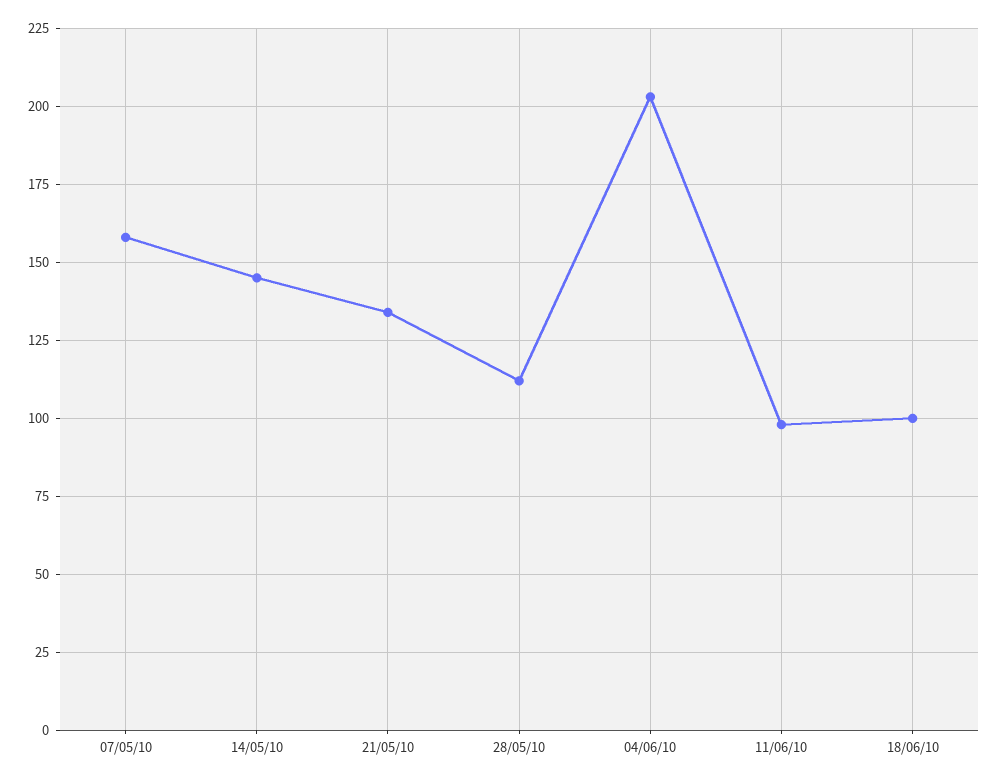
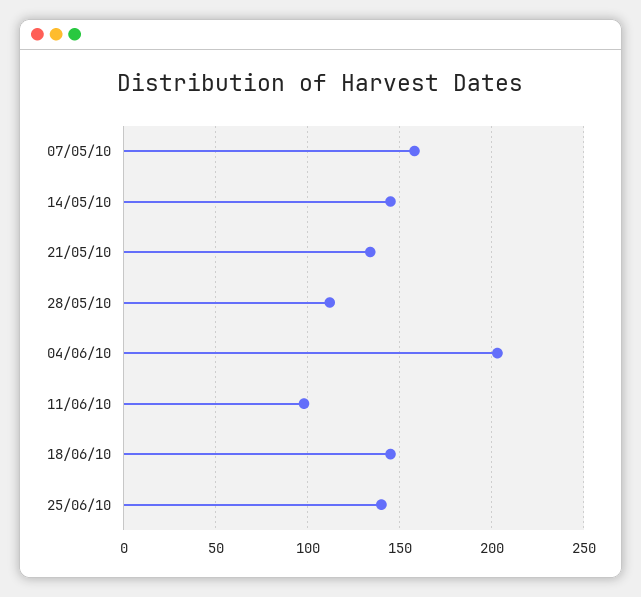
18/06/10: 100 -> 145
25/06/10: none -> 140

